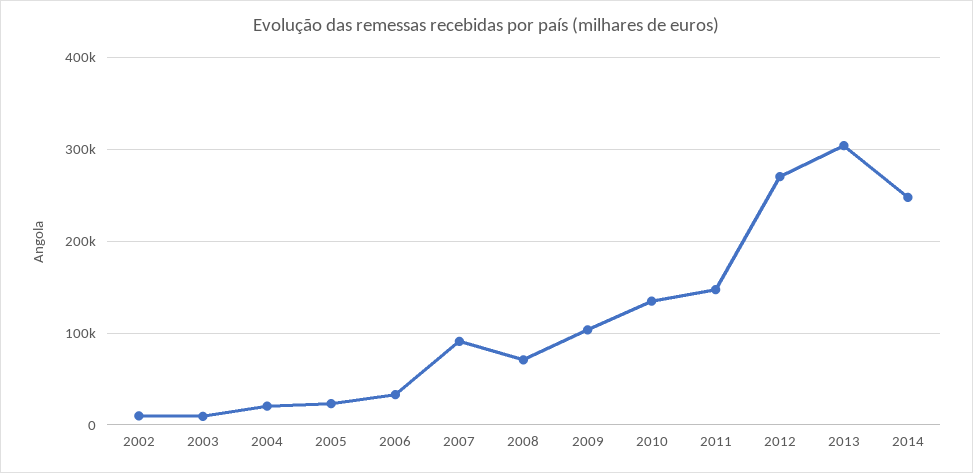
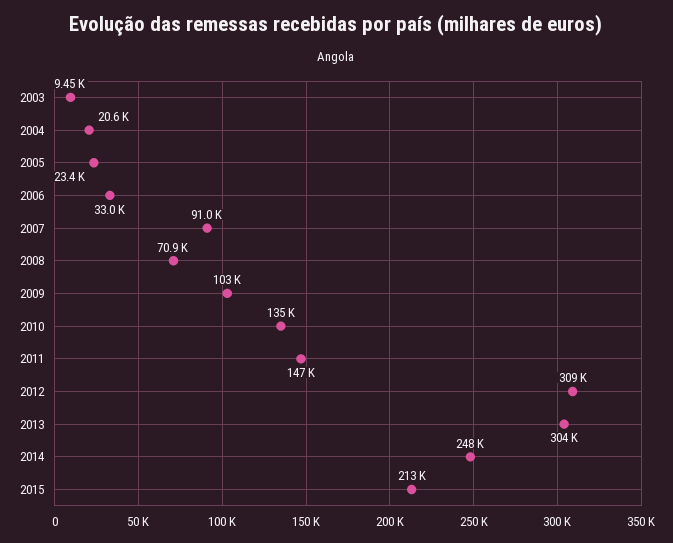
2002: 10000 -> none
2012: 270000 -> 309000
2015: none -> 213000

